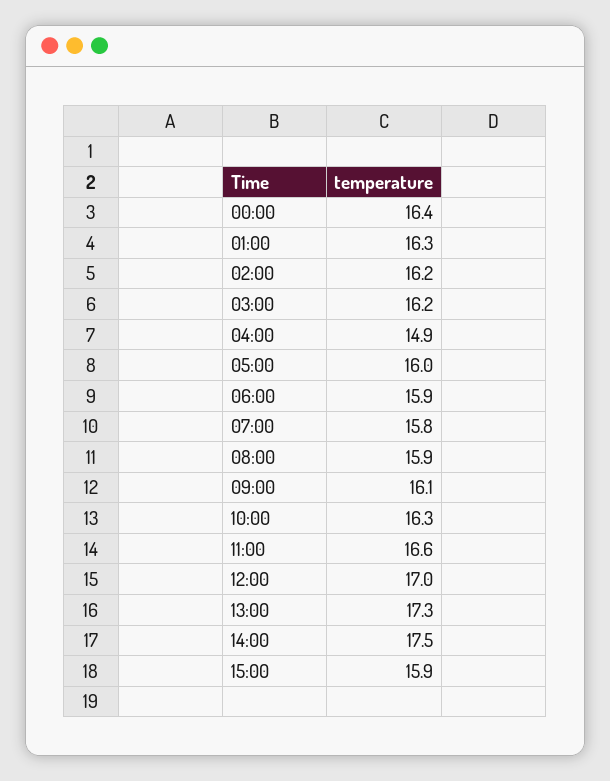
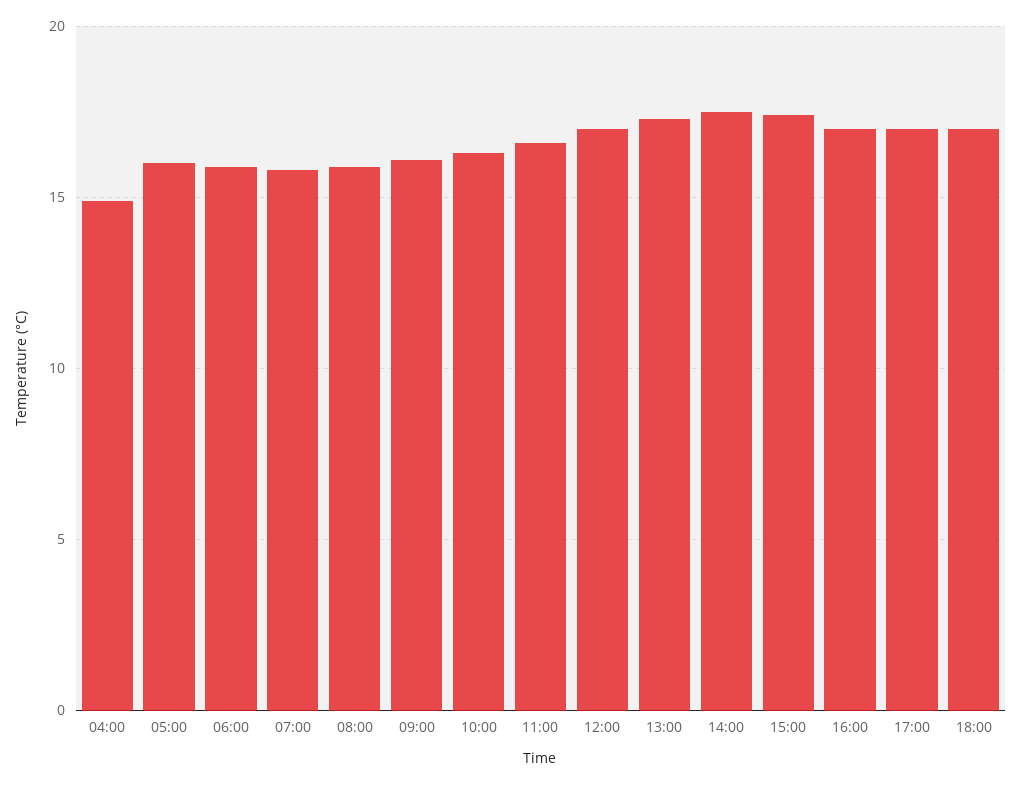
00:00: 16.4 -> none
01:00: 16.3 -> none
02:00: 16.2 -> none
03:00: 16.2 -> none
15:00: 15.9 -> 17.5
16:00: none -> 17
17:00: none -> 17
18:00: none -> 17

